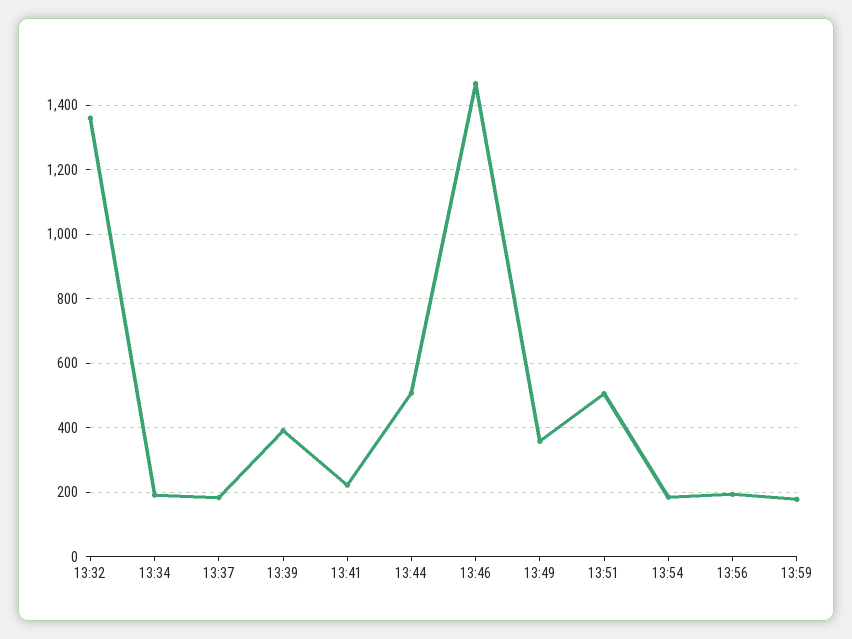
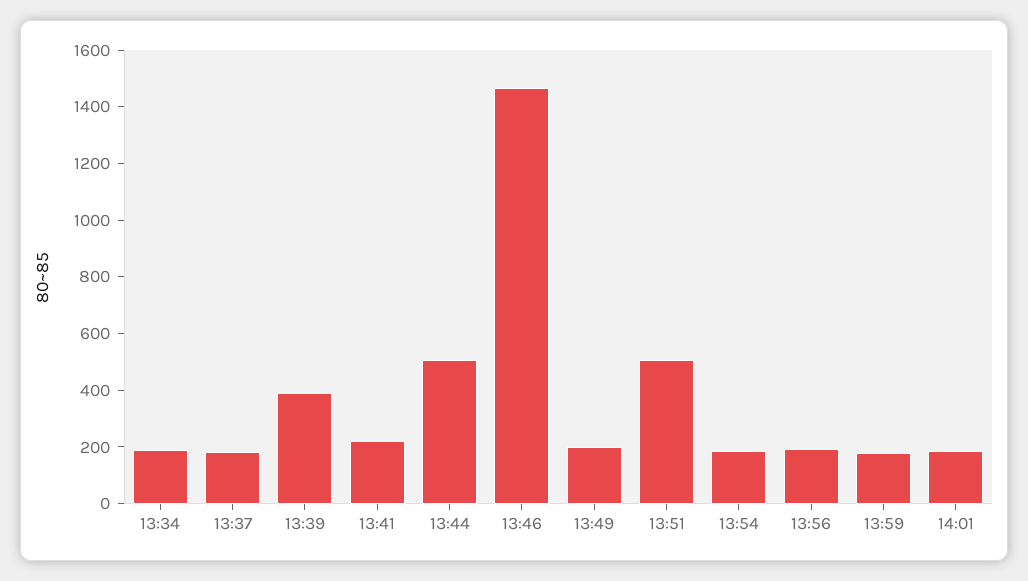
13:32: 1360 -> none
13:49: 360 -> 200
14:01: none -> 200

